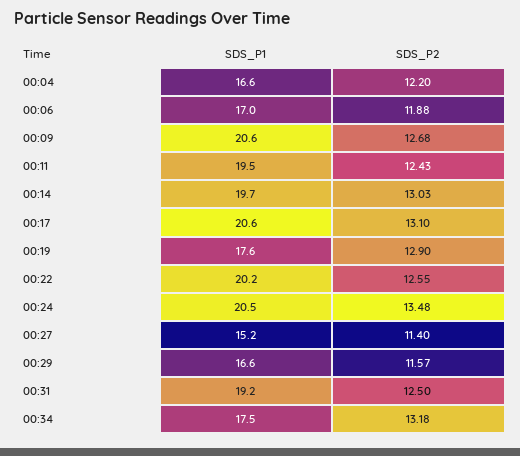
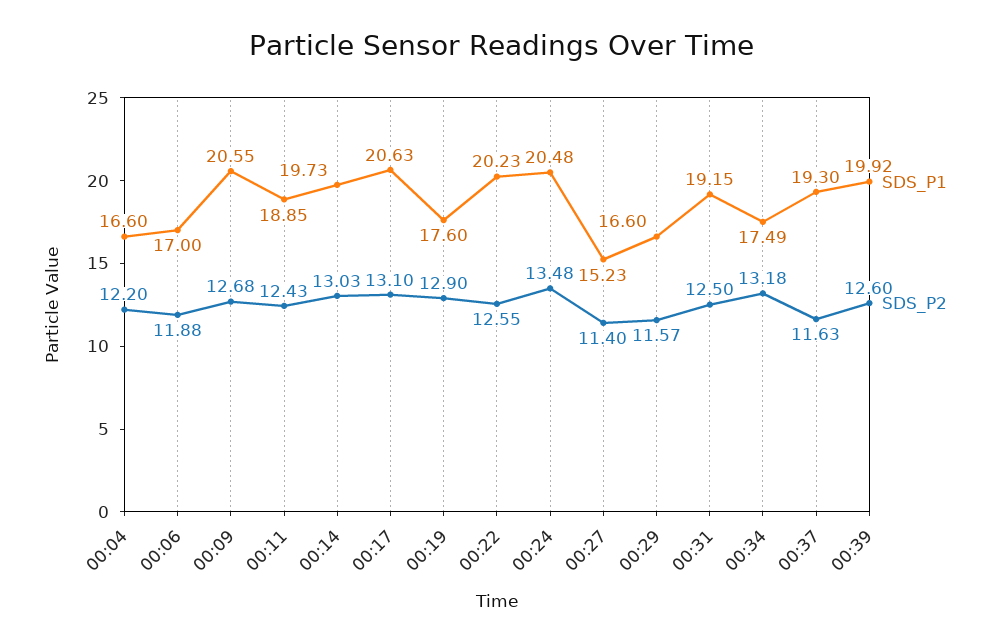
SDS_P1, 00:11: 19.5 -> 18.85
SDS_P1, 00:37: none -> 19.3
SDS_P2, 00:37: none -> 11.63
SDS_P1, 00:39: none -> 19.92
SDS_P2, 00:39: none -> 12.6

